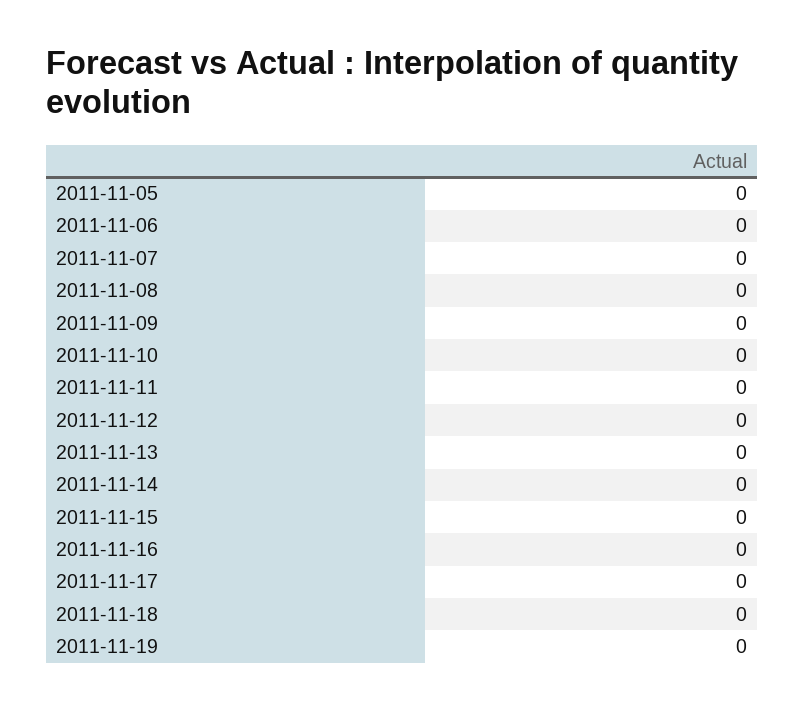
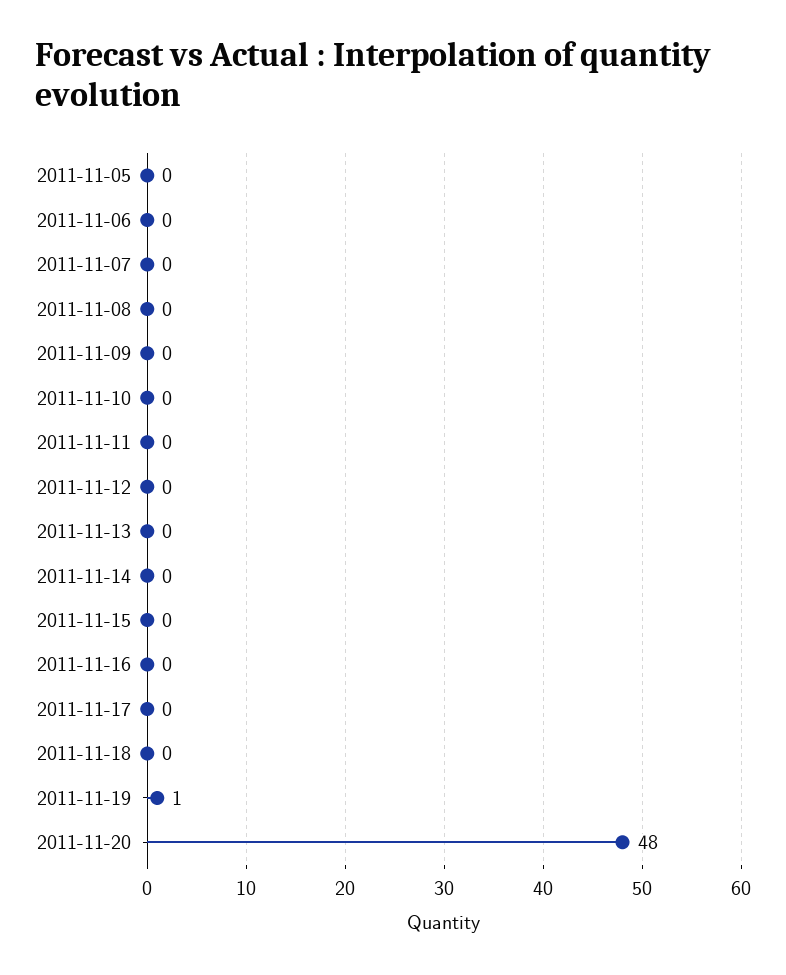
2011-11-19: 0 -> 1
2011-11-20: none -> 48

